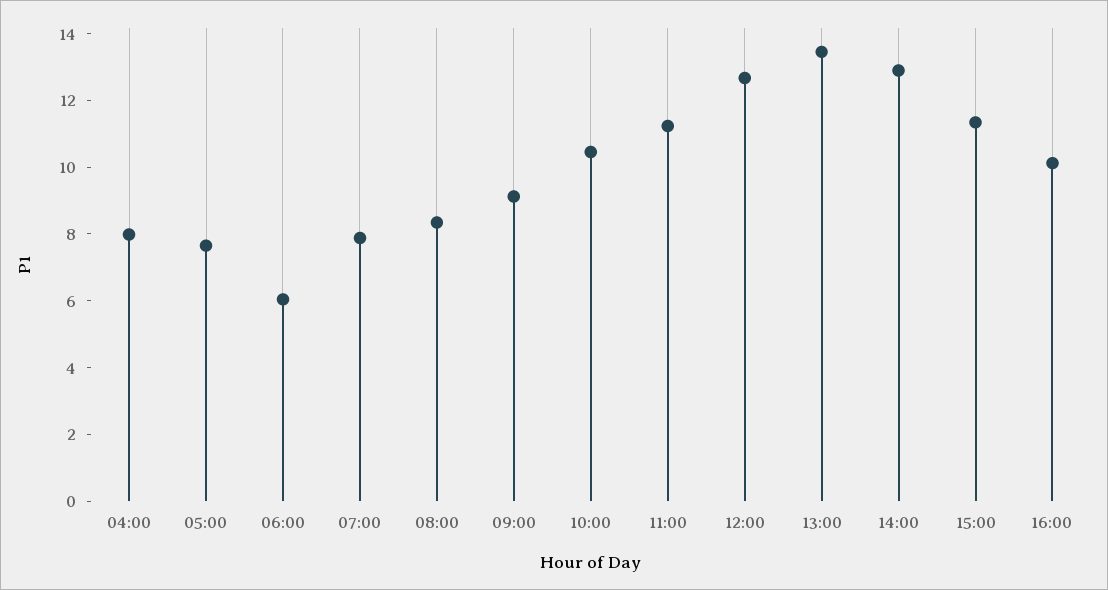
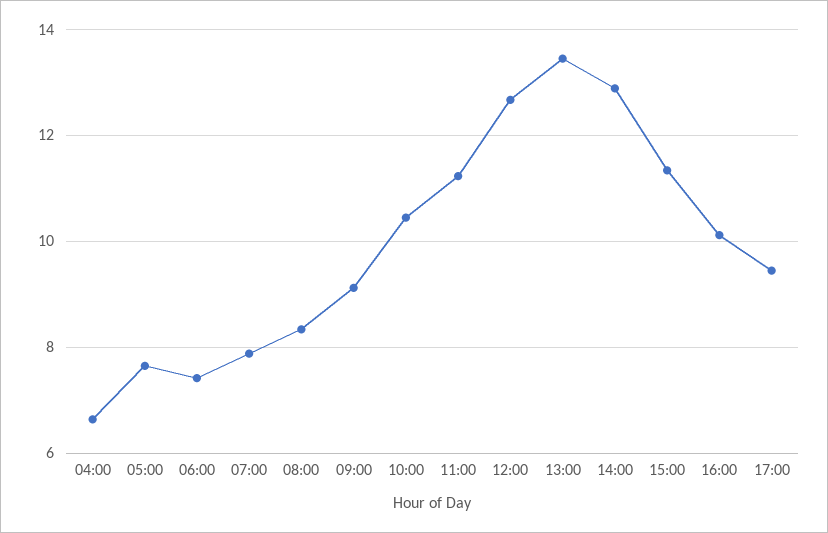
04:00: 8 -> 6.6
06:00: 6 -> 7.4
17:00: none -> 9.4

